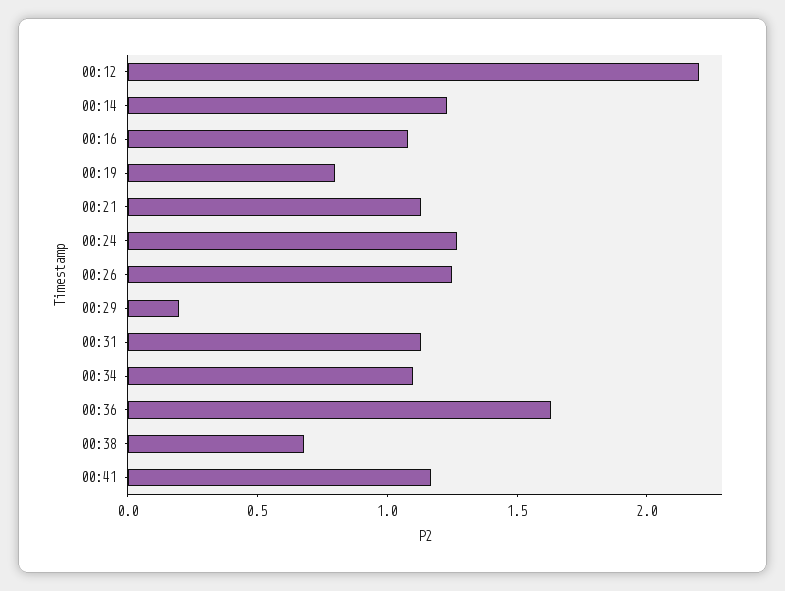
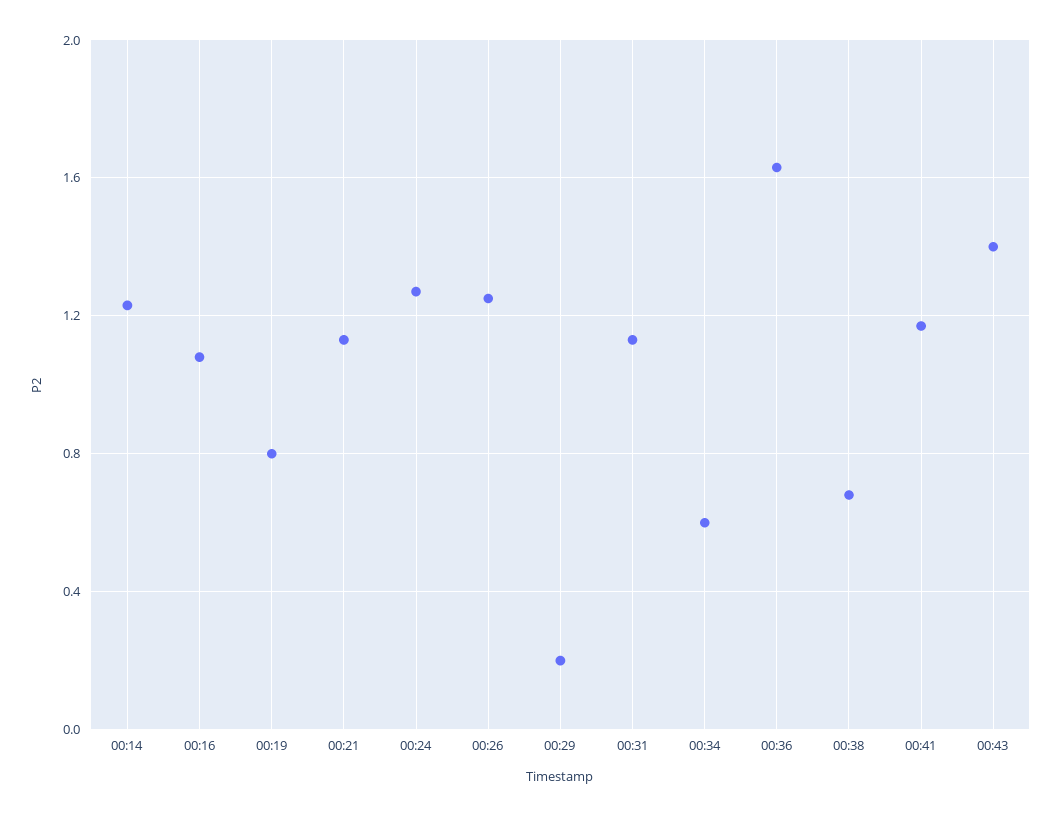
00:12: 2.2 -> none
00:34: 1.1 -> 0.6
00:43: none -> 1.4

